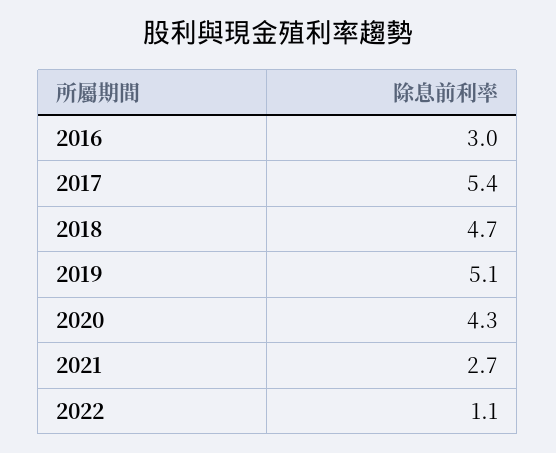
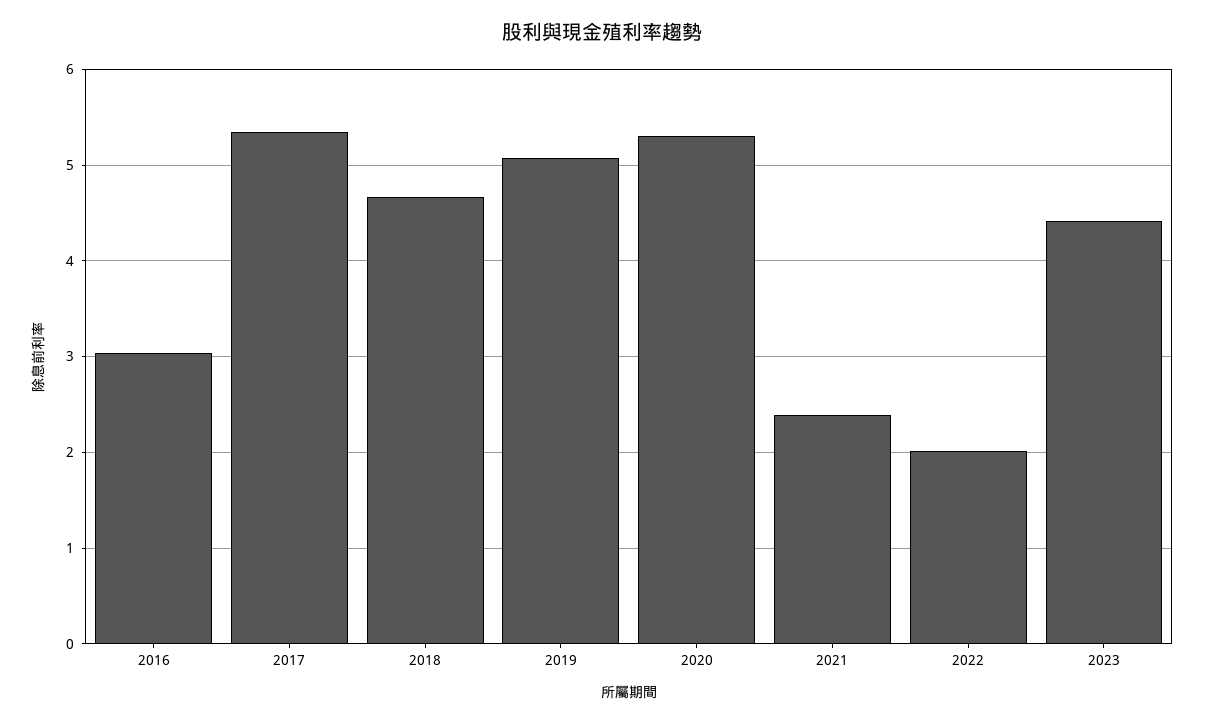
2020: 4.3 -> 5.3
2021: 2.7 -> 2.4
2022: 1.1 -> 2
2023: none -> 4.4

